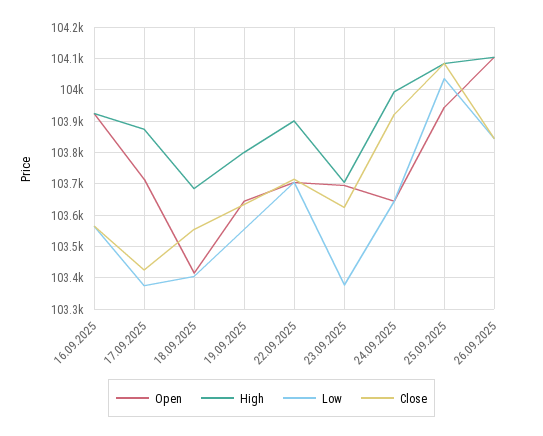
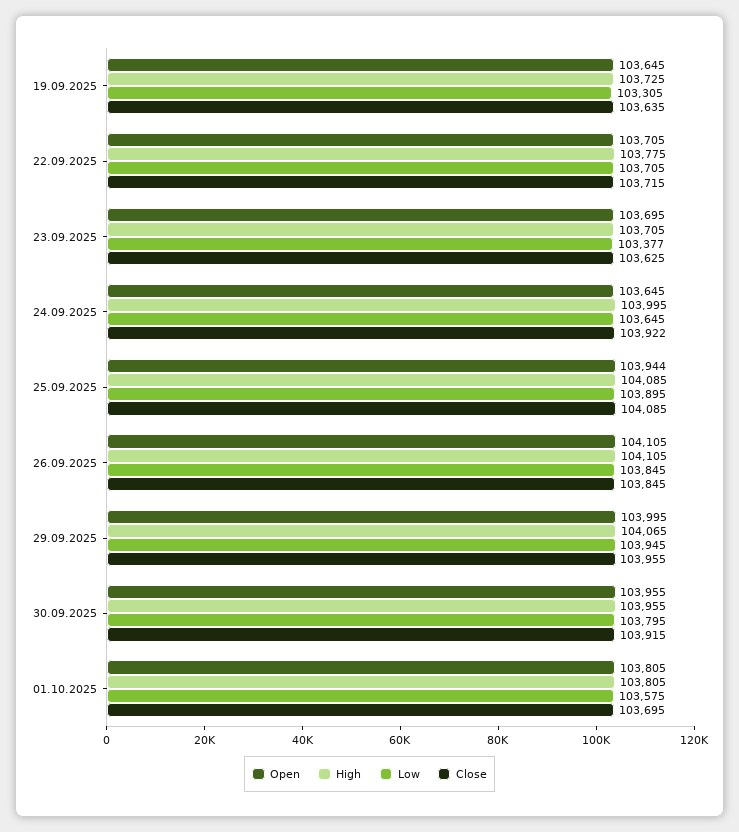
Open, 16.09.2025: 103920 -> none
High, 16.09.2025: 103920 -> none
Low, 16.09.2025: 103560 -> none
Close, 16.09.2025: 103560 -> none
Open, 17.09.2025: 103720 -> none
High, 17.09.2025: 103880 -> none
Low, 17.09.2025: 103380 -> none
Close, 17.09.2025: 103420 -> none
Open, 18.09.2025: 103420 -> none
High, 18.09.2025: 103680 -> none
Low, 18.09.2025: 103400 -> none
Close, 18.09.2025: 103560 -> none
High, 19.09.2025: 103800 -> 103725
Low, 19.09.2025: 103560 -> 103305
High, 22.09.2025: 103900 -> 103775
Low, 25.09.2025: 104040 -> 103895
Open, 29.09.2025: none -> 103995
High, 29.09.2025: none -> 104065
Low, 29.09.2025: none -> 103945
Close, 29.09.2025: none -> 103955
Open, 30.09.2025: none -> 103955
High, 30.09.2025: none -> 103955
Low, 30.09.2025: none -> 103795
Close, 30.09.2025: none -> 103915
Open, 01.10.2025: none -> 103805
High, 01.10.2025: none -> 103805
Low, 01.10.2025: none -> 103575
Close, 01.10.2025: none -> 103695

